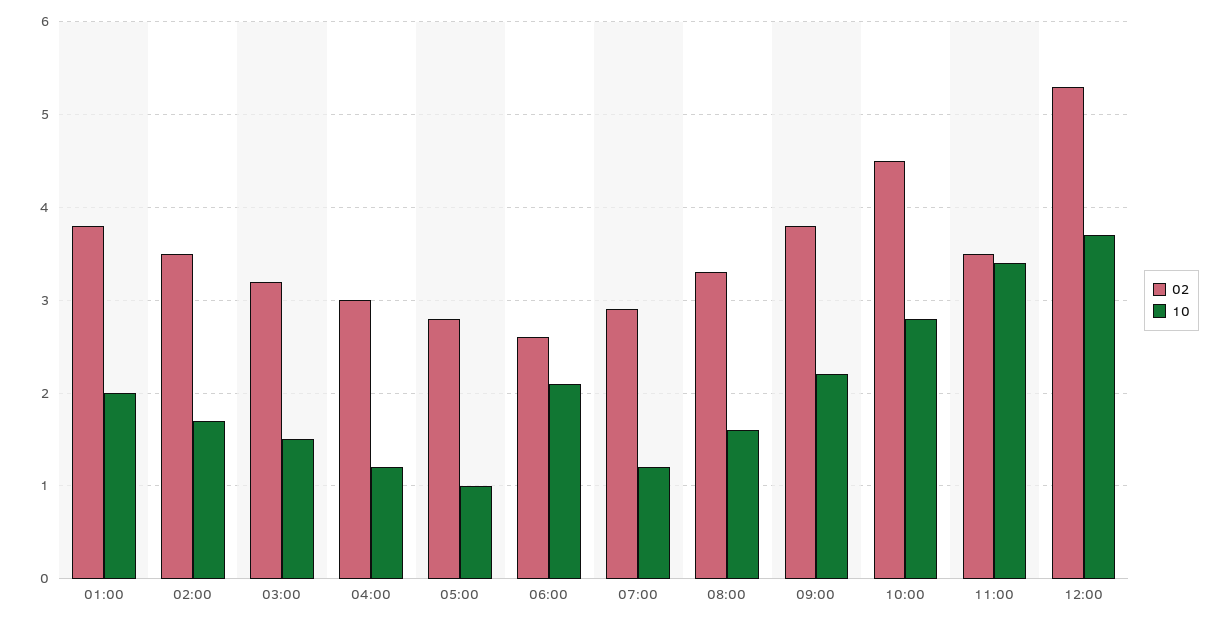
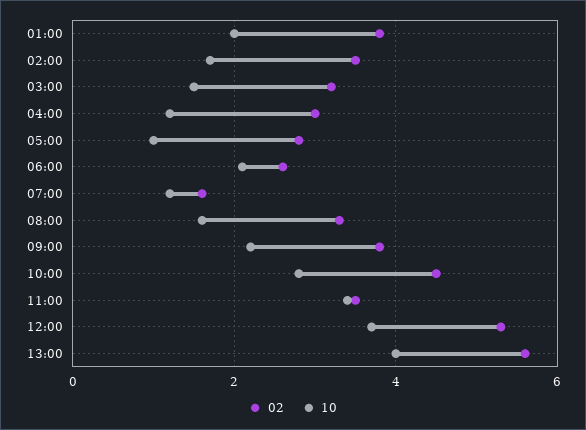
02, 07:00: 2.9 -> 1.5
02, 13:00: none -> 5.5
10, 13:00: none -> 4

